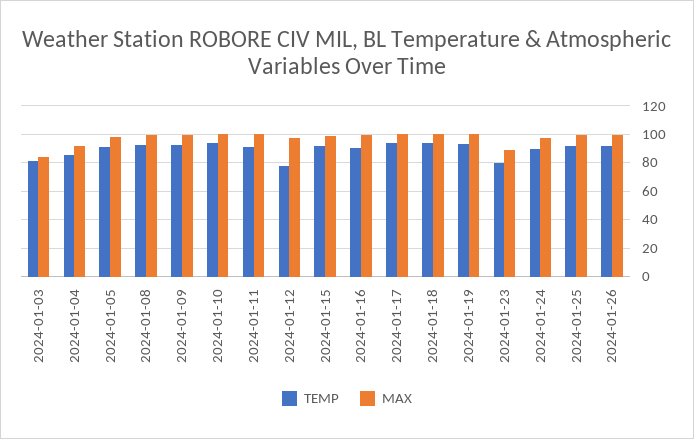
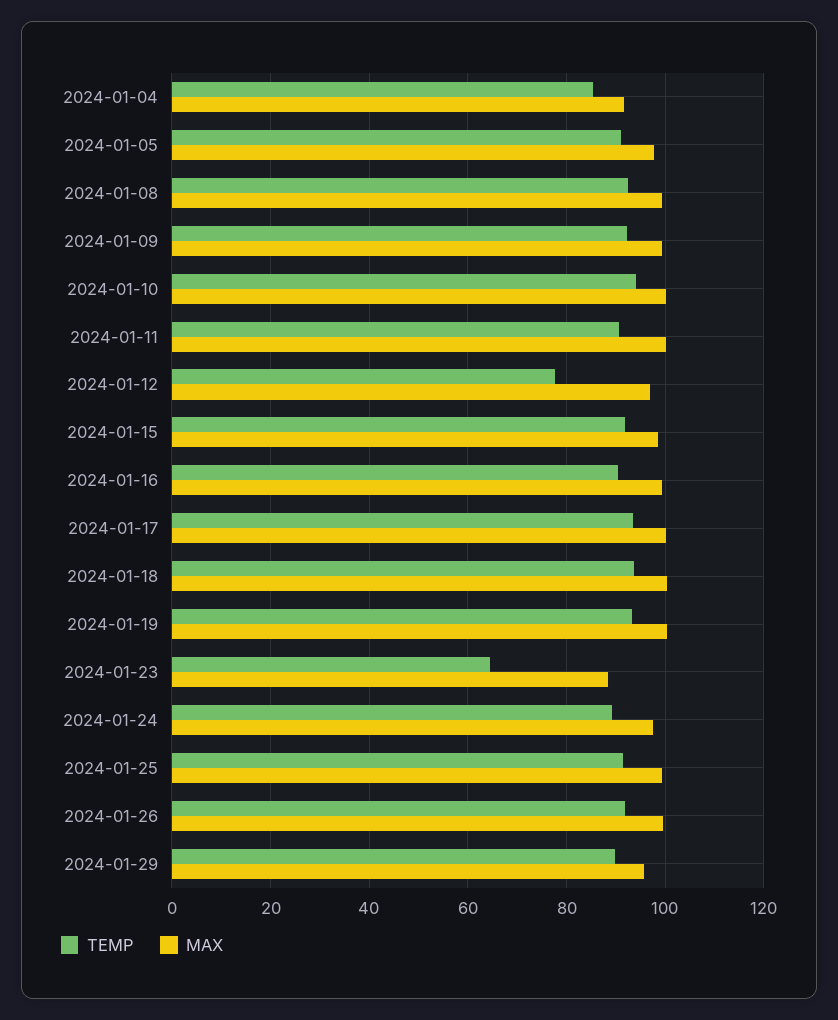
TEMP, 2024-01-03: 80 -> none
MAX, 2024-01-03: 85 -> none
TEMP, 2024-01-23: 80 -> 64
TEMP, 2024-01-29: none -> 90
MAX, 2024-01-29: none -> 96

